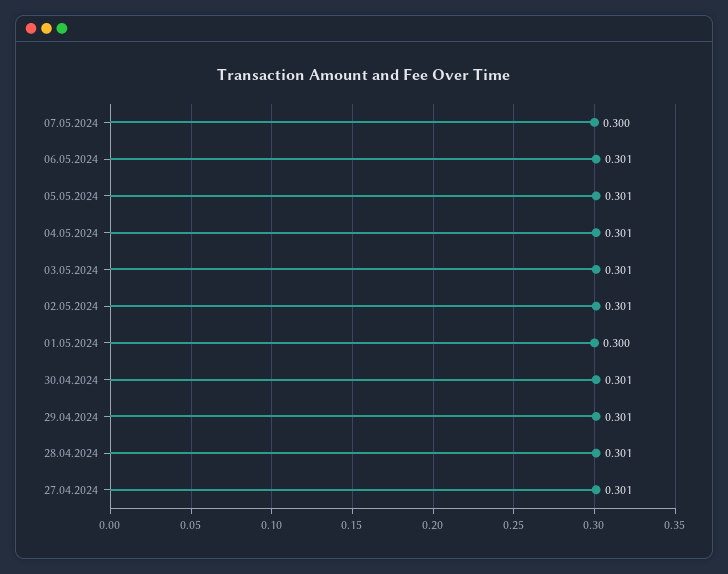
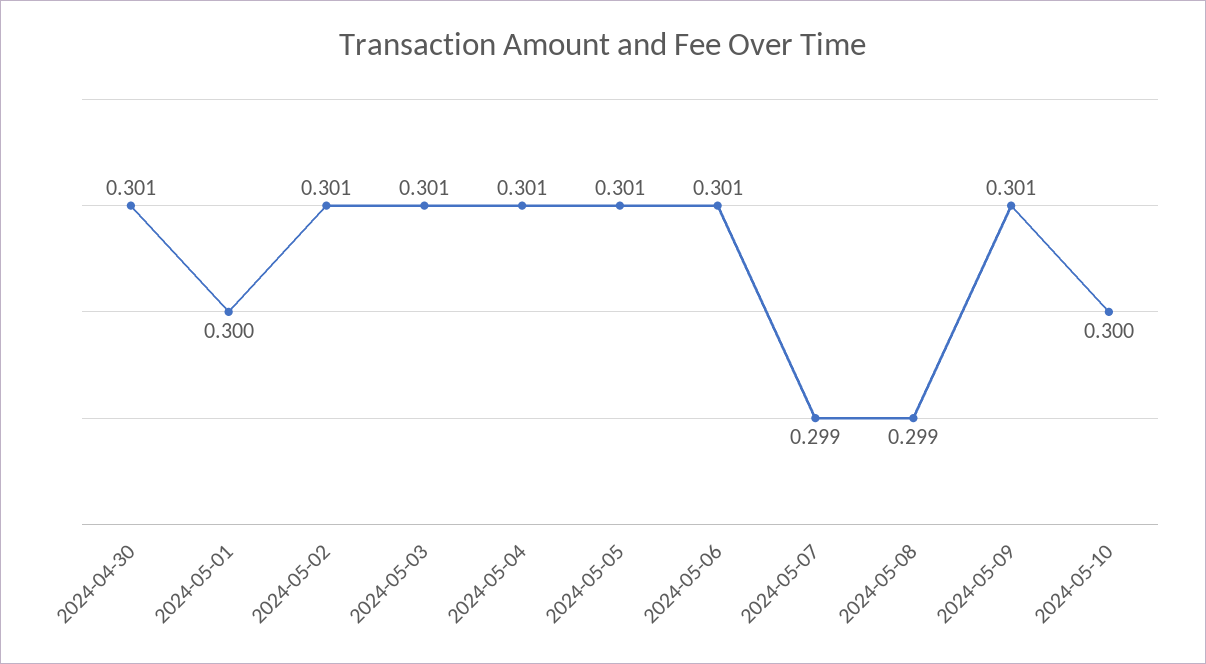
07.05.2024: 0.3 -> 0.299
29.04.2024: 0.301 -> none
28.04.2024: 0.301 -> none
27.04.2024: 0.301 -> none
2024-05-08: none -> 0.299
2024-05-09: none -> 0.301
2024-05-10: none -> 0.3

